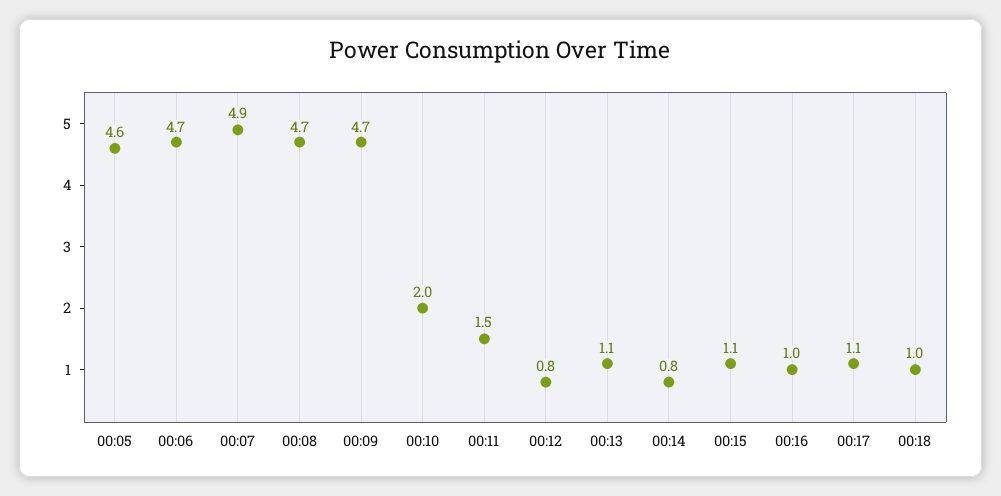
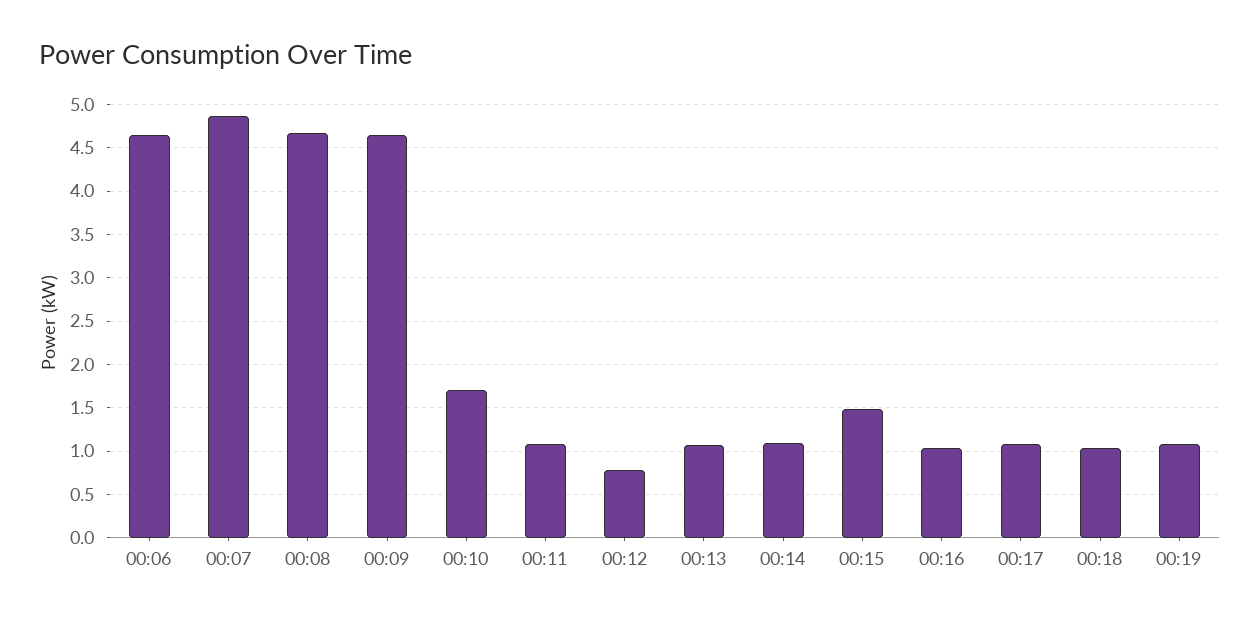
00:05: 4.6 -> none
00:10: 2 -> 1.7
00:11: 1.5 -> 1.1
00:14: 0.8 -> 1.1
00:15: 1.1 -> 1.5
00:19: none -> 1.1

